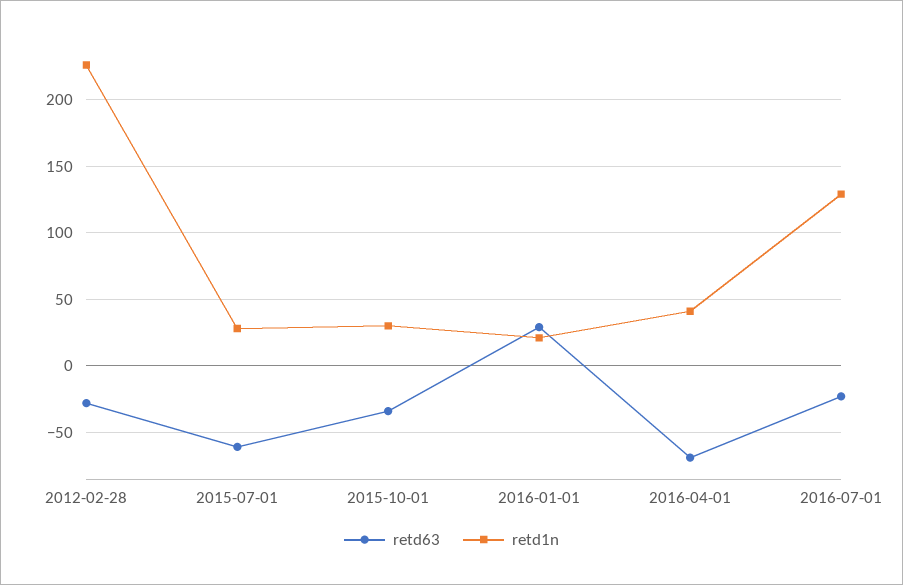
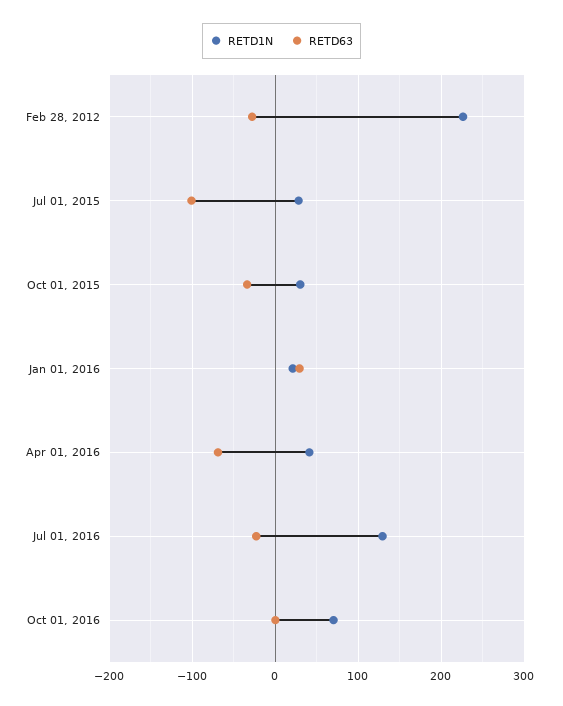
retd63, 2015-07-01: -60 -> -100
retd1n, Oct 01, 2016: none -> 70
retd63, Oct 01, 2016: none -> 0

